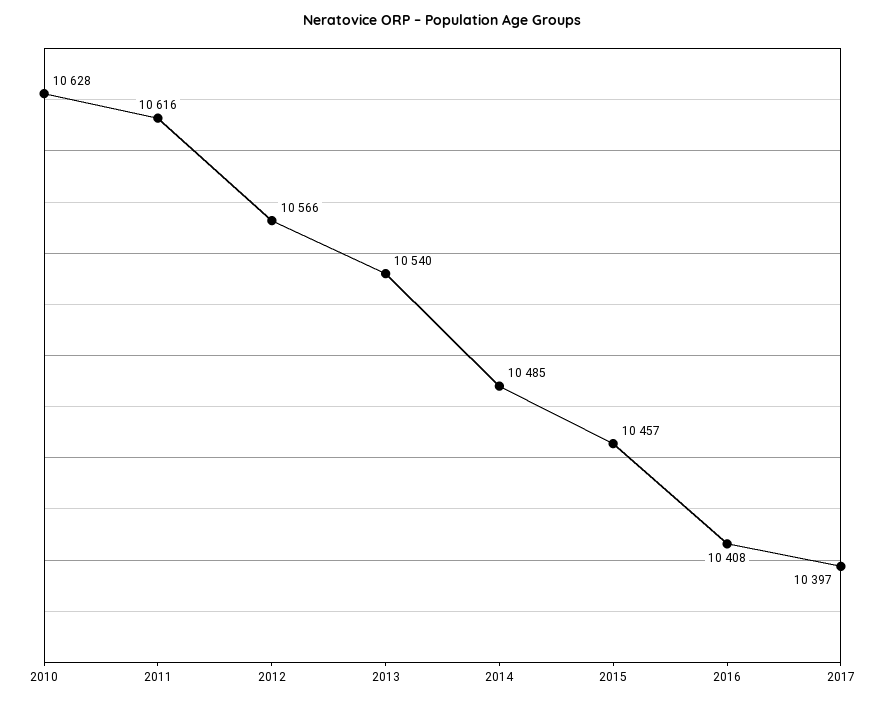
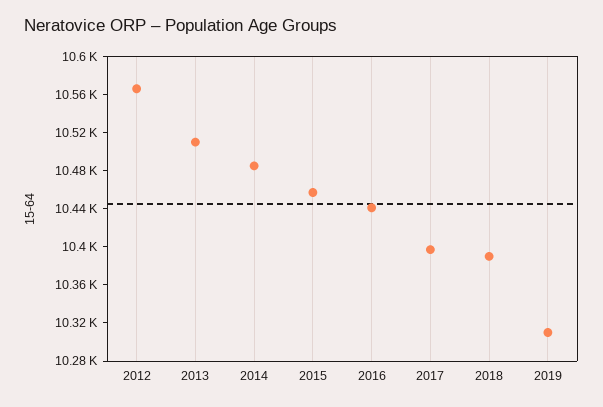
2010: 10628 -> none
2011: 10616 -> none
2013: 10540 -> 10510
2016: 10408 -> 10440
2018: none -> 10390
2019: none -> 10310

